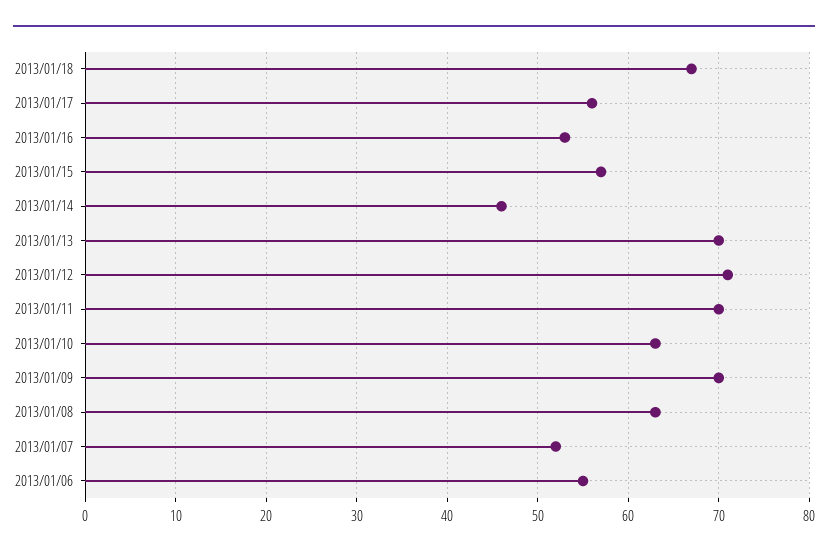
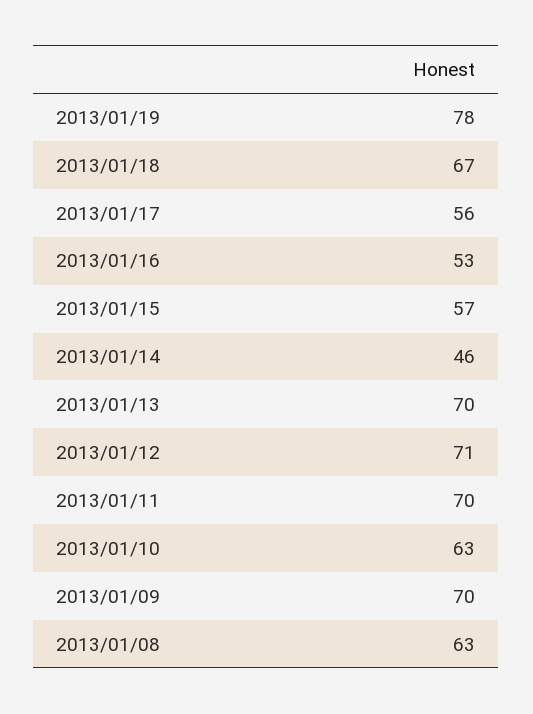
2013/01/07: 52 -> none
2013/01/06: 55 -> none
2013/01/19: none -> 78

